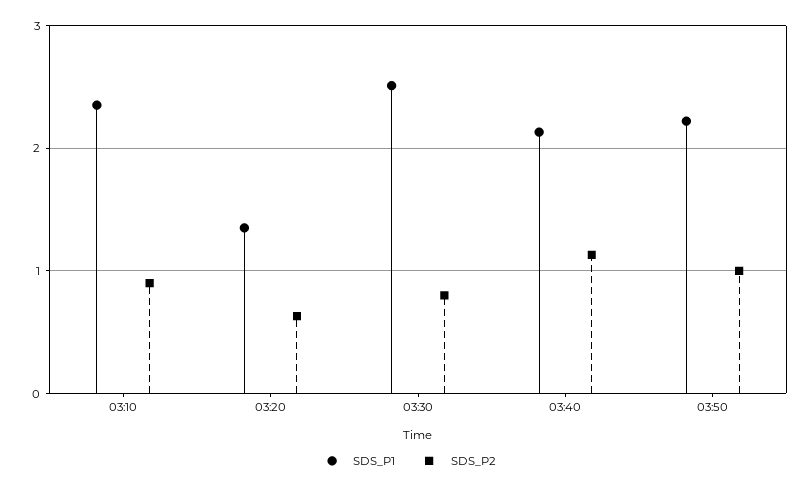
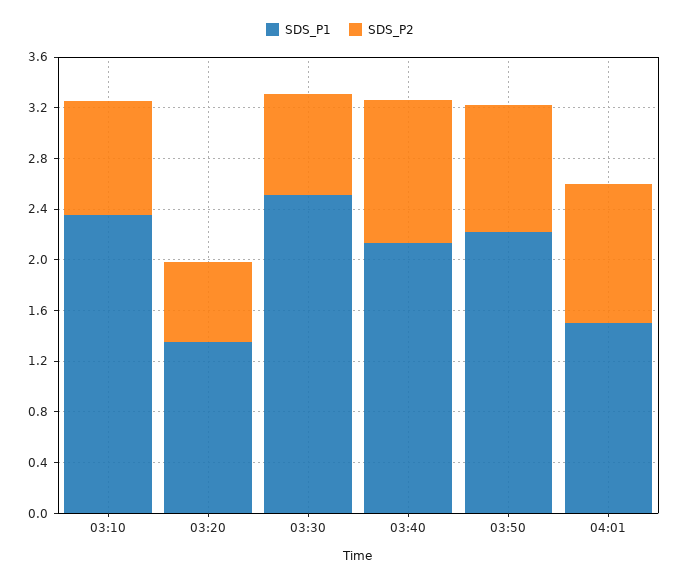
SDS_P1, 04:01: none -> 1.5
SDS_P2, 04:01: none -> 1.1

